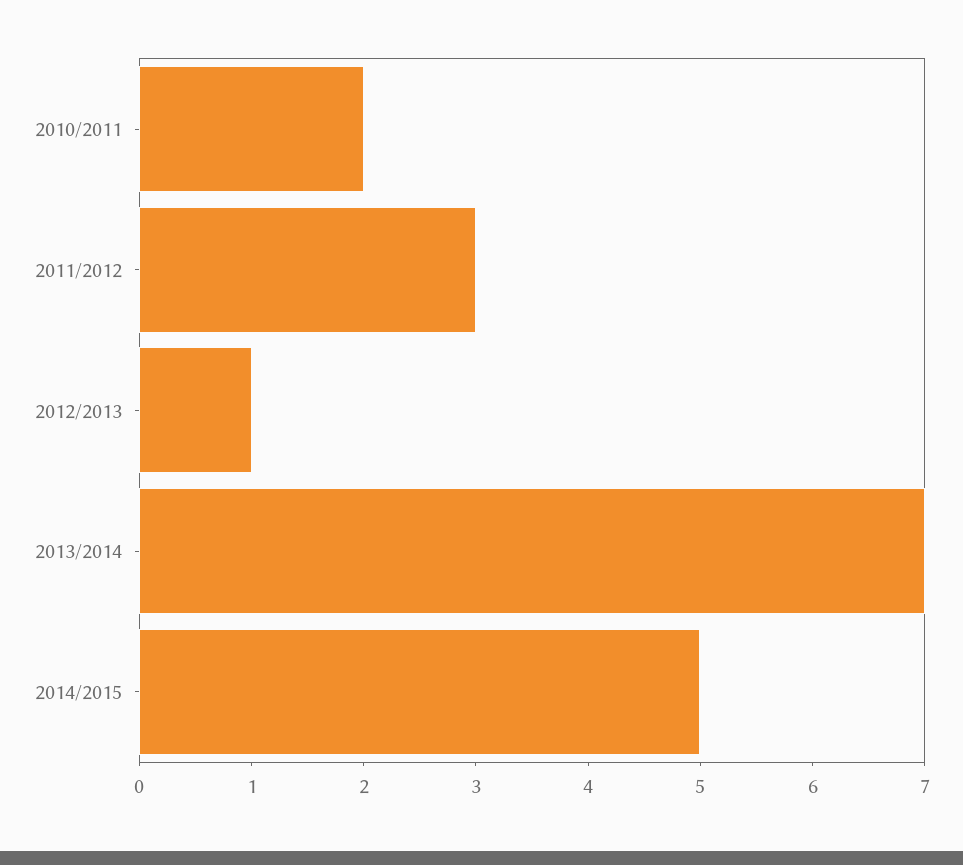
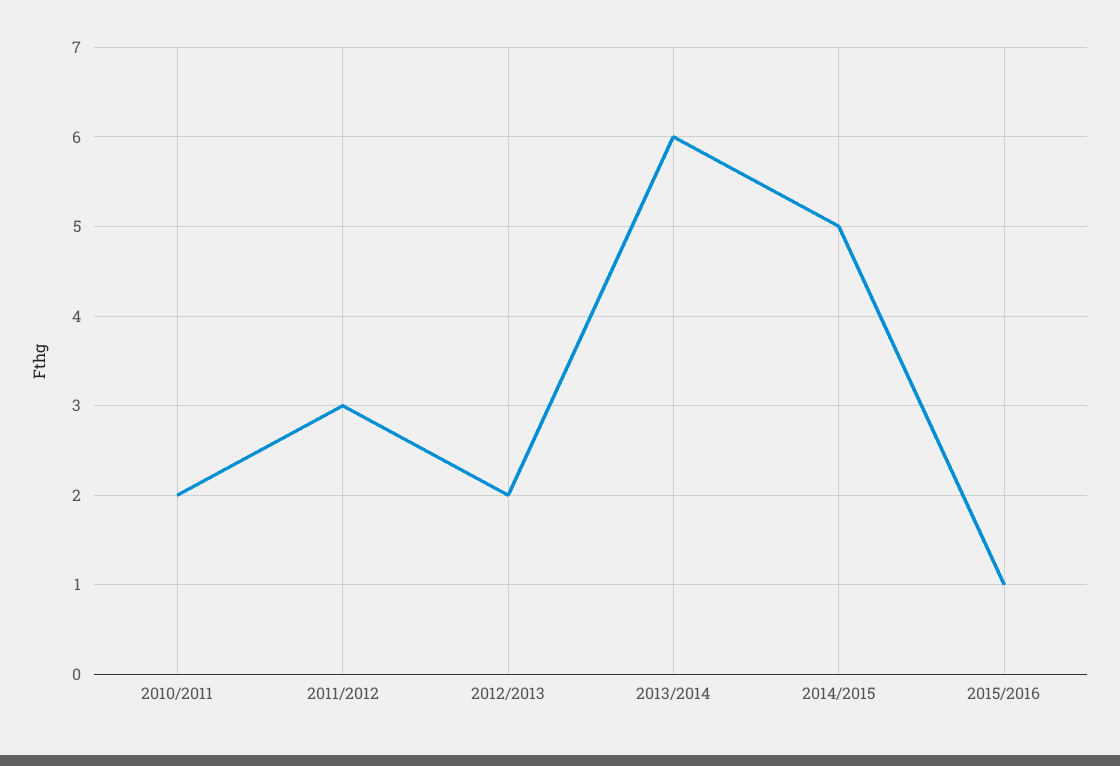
2012/2013: 1 -> 2
2013/2014: 7 -> 6
2015/2016: none -> 1

